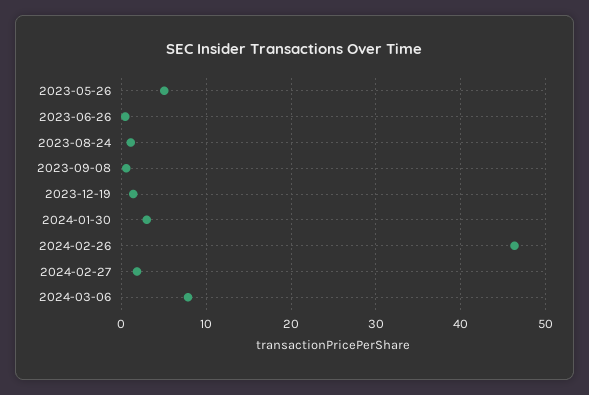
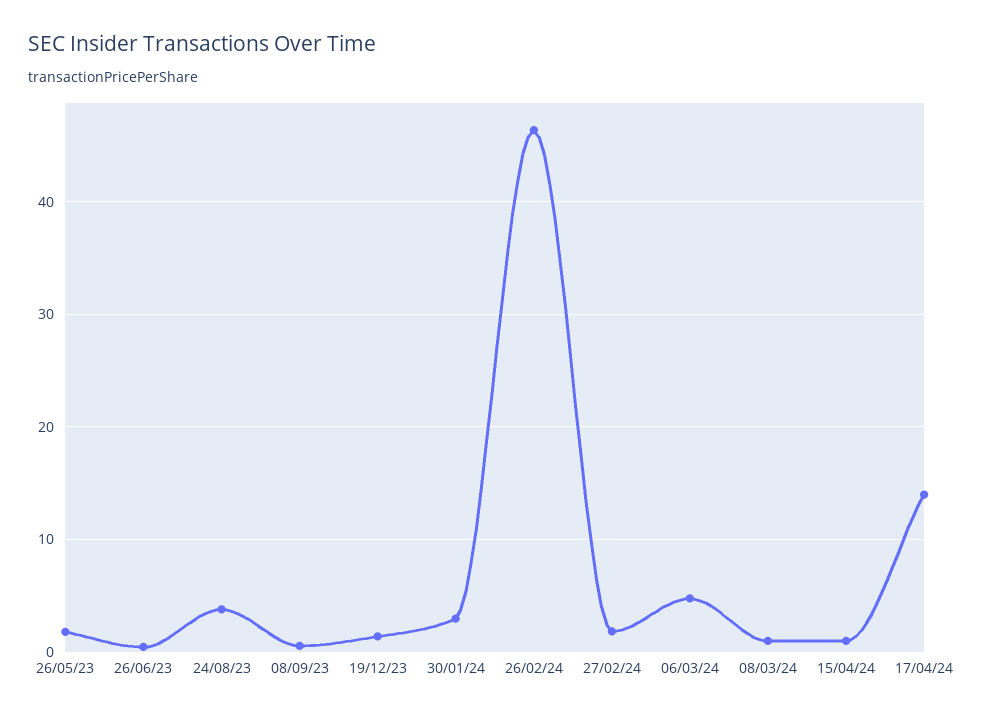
2023-05-26: 5 -> 2
2023-08-24: 1 -> 4
2024-03-06: 8 -> 5
08/03/24: none -> 1
15/04/24: none -> 1
17/04/24: none -> 14

